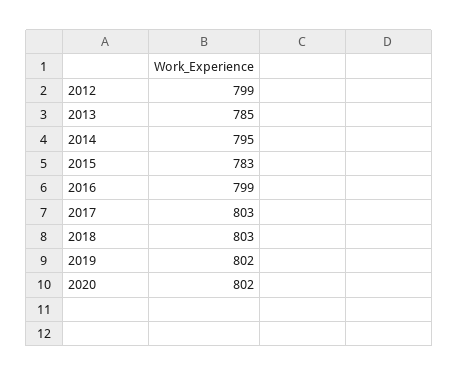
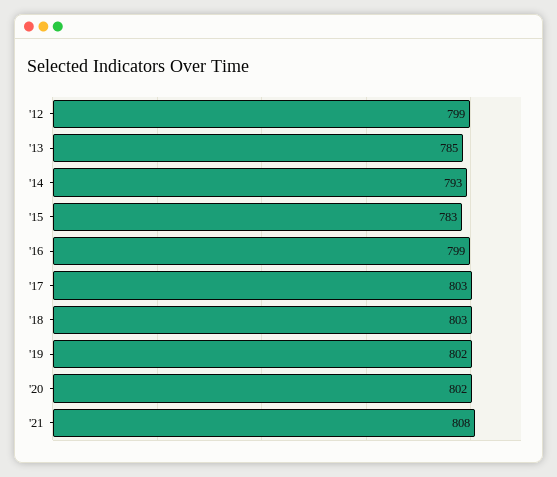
2014: 795 -> 793
'21: none -> 808

